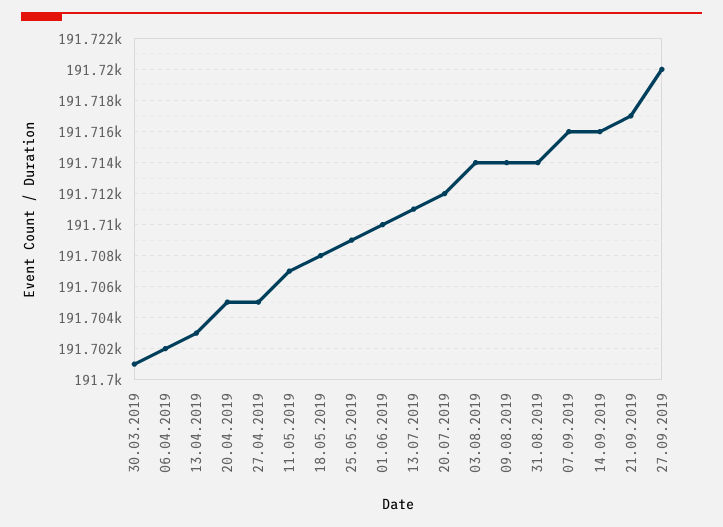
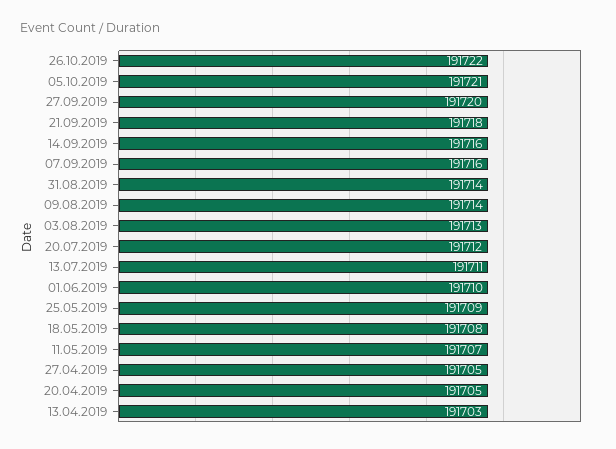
30.03.2019: 191701 -> none
06.04.2019: 191702 -> none
03.08.2019: 191714 -> 191713
21.09.2019: 191717 -> 191718
26.10.2019: none -> 191722
05.10.2019: none -> 191721

